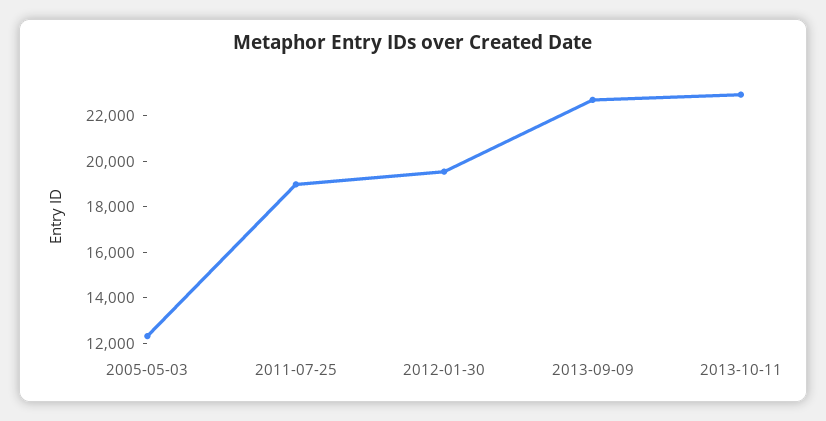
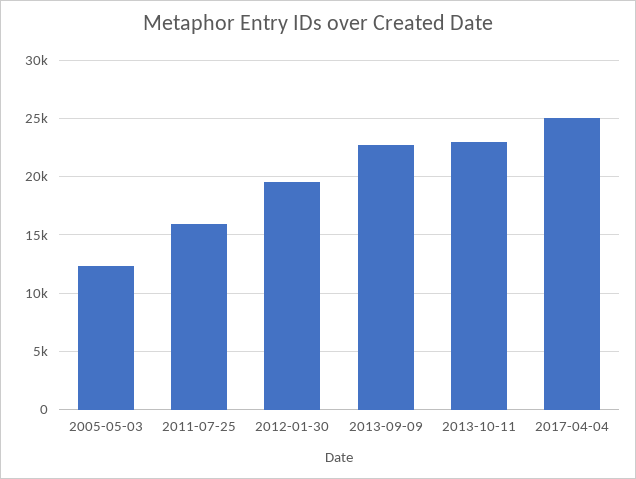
2011-07-25: 19000 -> 16000
2017-04-04: none -> 25000

